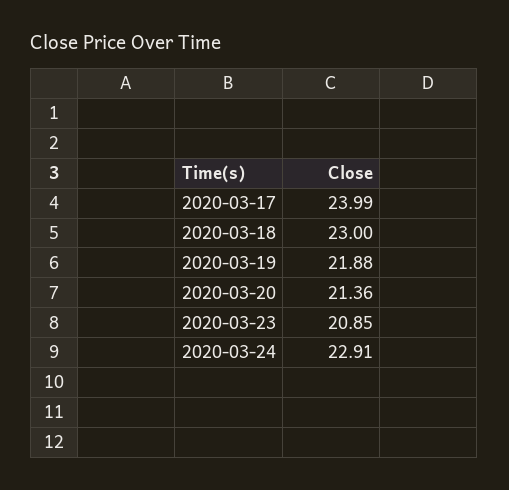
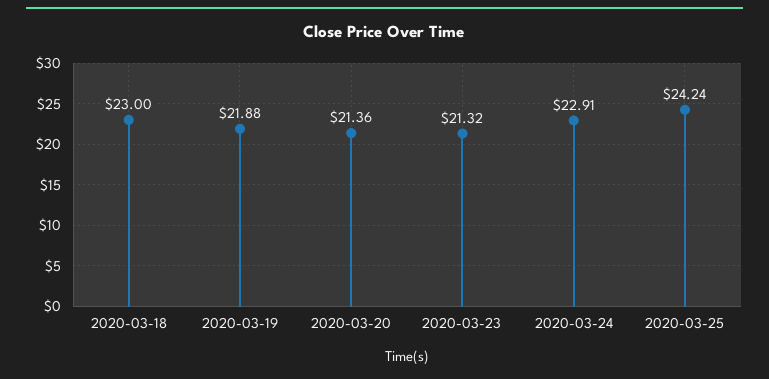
2020-03-17: 23.99 -> none
2020-03-23: 20.85 -> 21.32
2020-03-25: none -> 24.24

